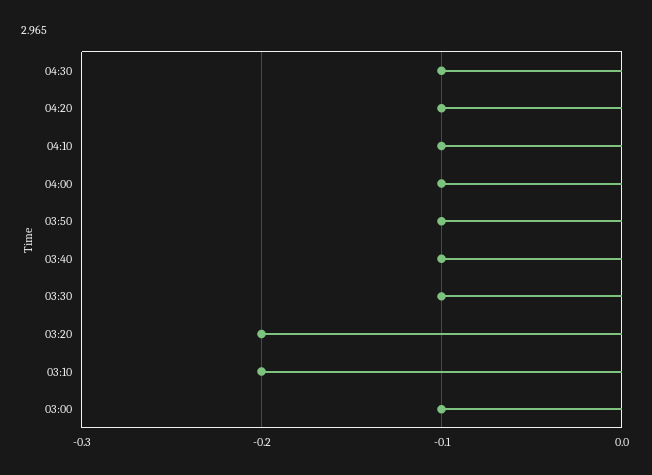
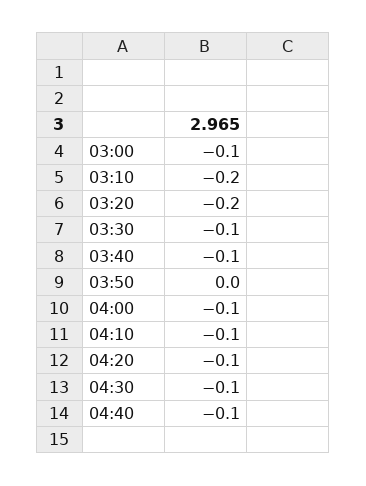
03:50: -0.1 -> 0
04:40: none -> -0.1

